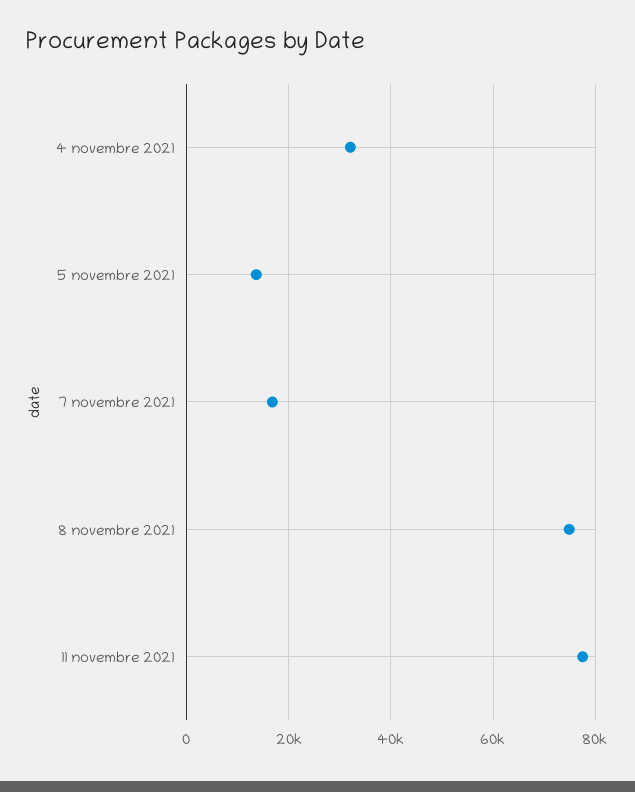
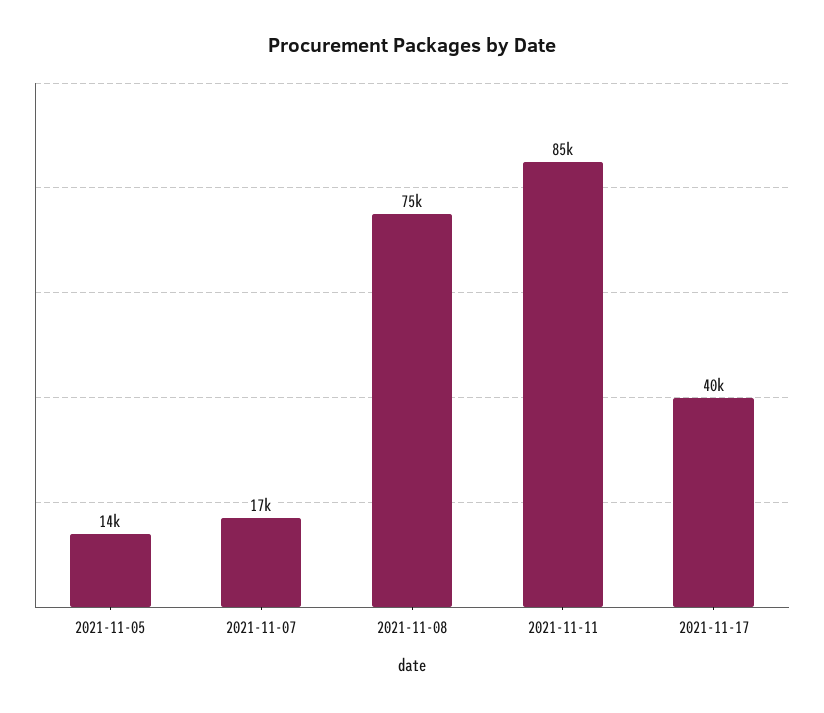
4 novembre 2021: 32000 -> none
11 novembre 2021: 78000 -> 85000
2021-11-17: none -> 40000

